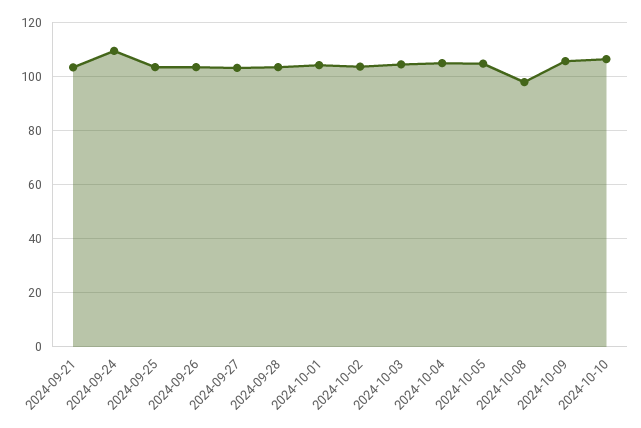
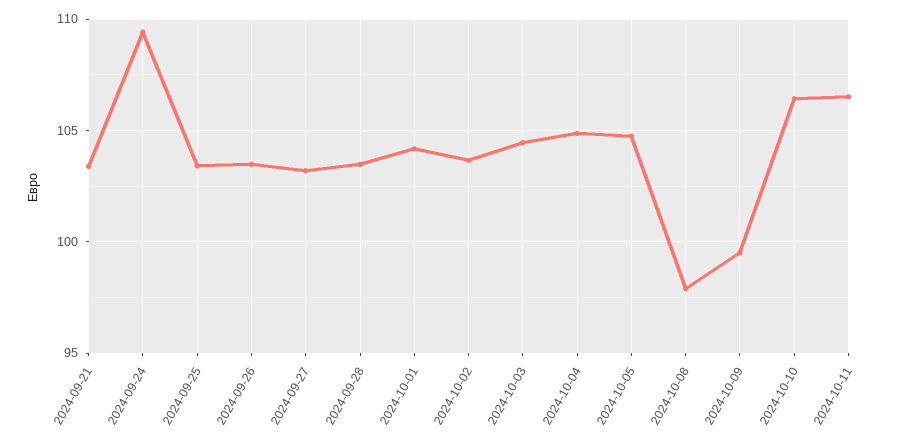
2024-10-09: 105 -> 99.5
2024-10-11: none -> 106.5

